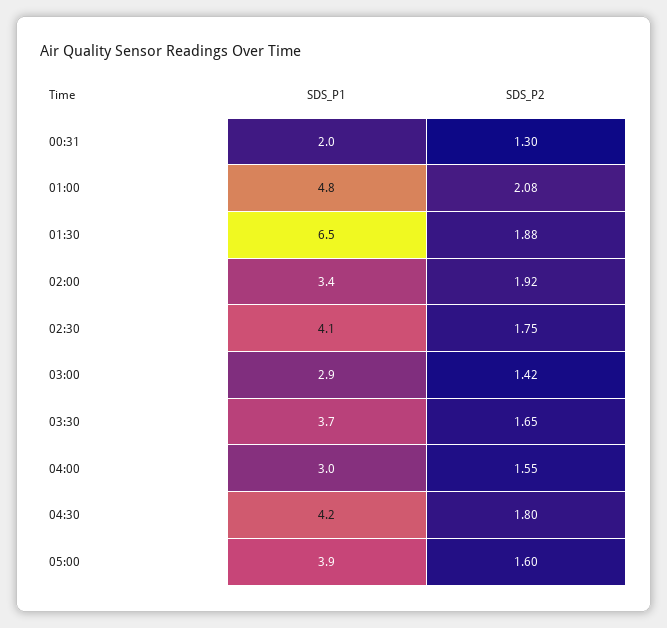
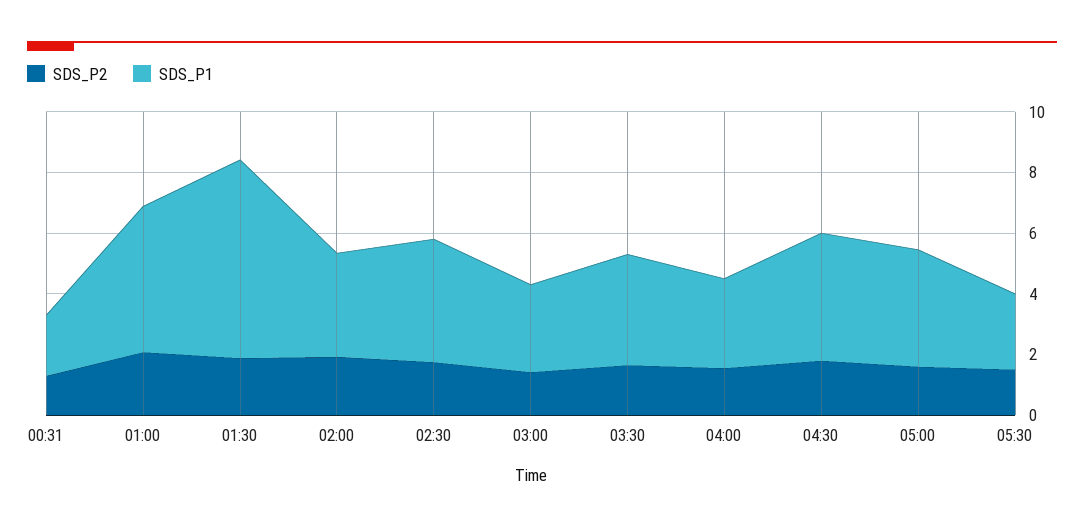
SDS_P2, 05:30: none -> 1.5
SDS_P1, 05:30: none -> 2.5

